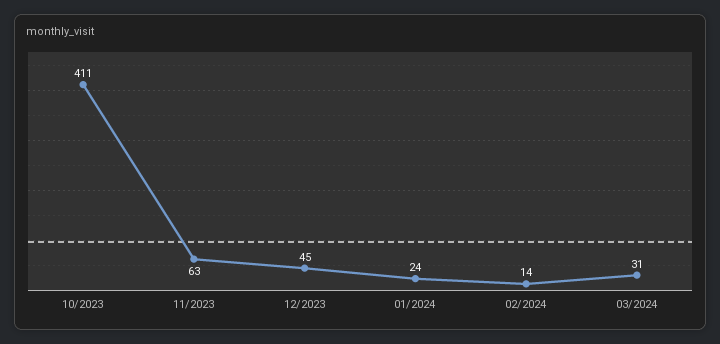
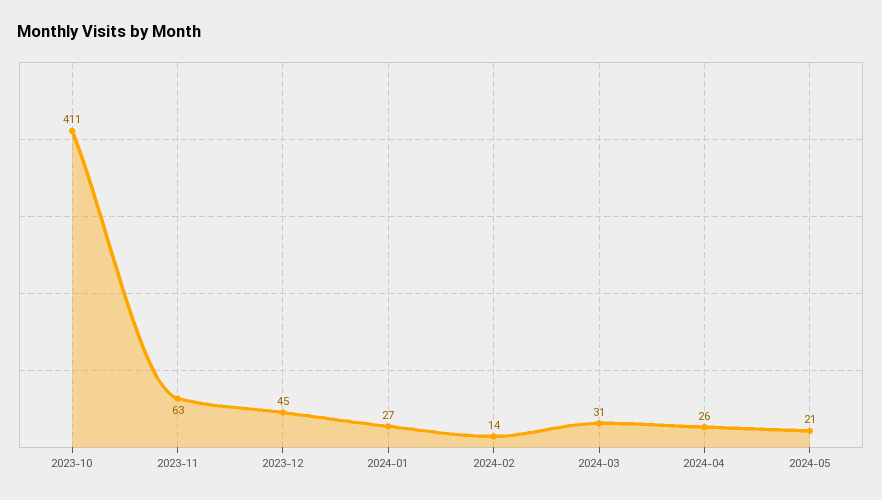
01/2024: 24 -> 27
2024-04: none -> 26
2024-05: none -> 21

